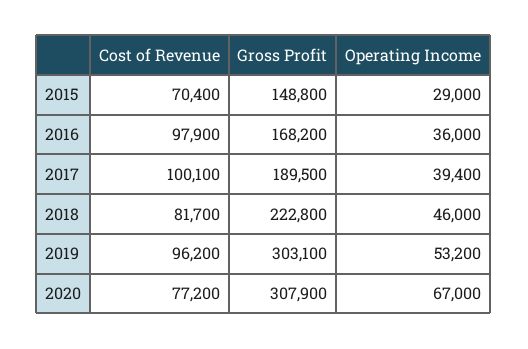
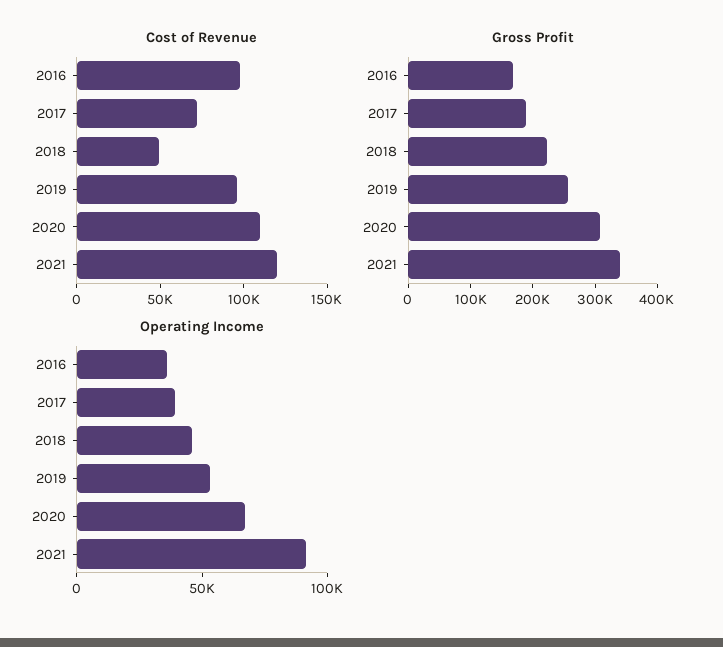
Cost of Revenue, 2015: 70400 -> none
Gross Profit, 2015: 148800 -> none
Operating Income, 2015: 29000 -> none
Cost of Revenue, 2017: 100100 -> 70000
Cost of Revenue, 2018: 81700 -> 50000
Gross Profit, 2019: 303100 -> 260000
Cost of Revenue, 2020: 77200 -> 110000
Cost of Revenue, 2021: none -> 120000
Gross Profit, 2021: none -> 340000
Operating Income, 2021: none -> 90000

